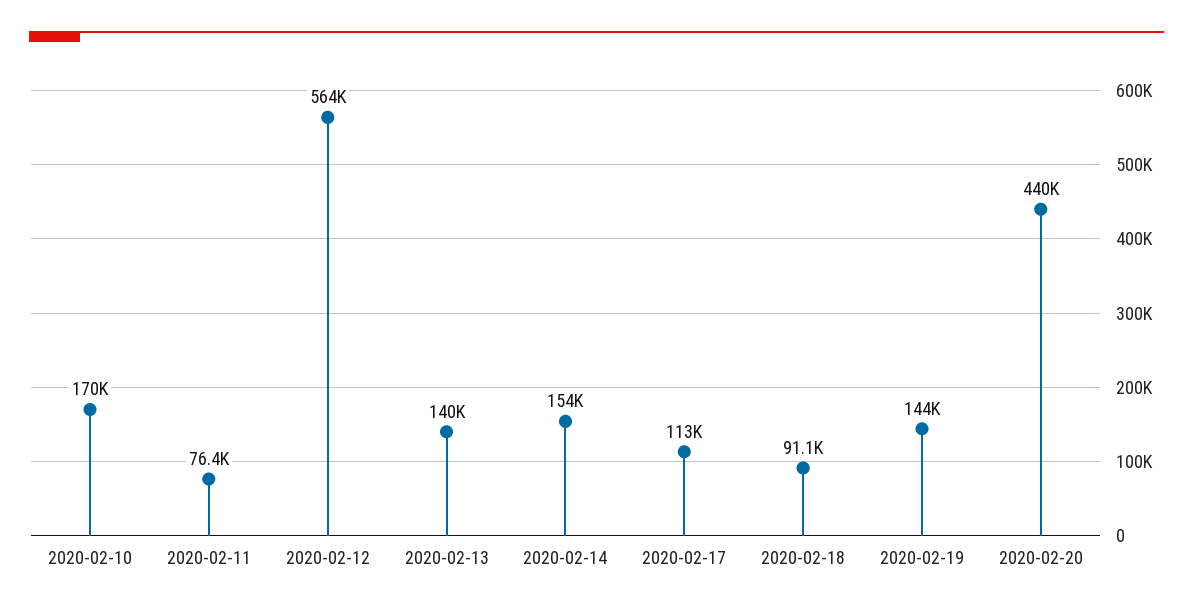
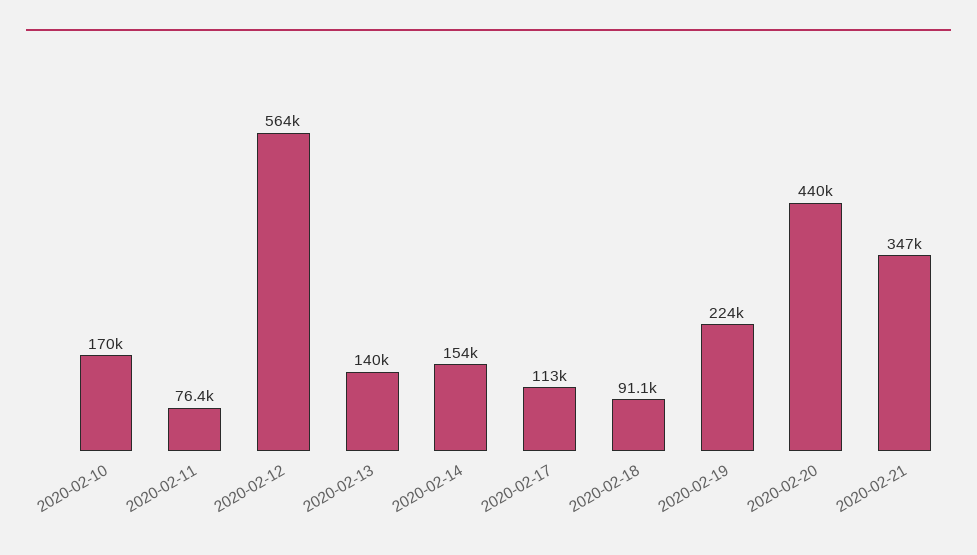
2020-02-19: 144000 -> 224000
2020-02-21: none -> 347000

